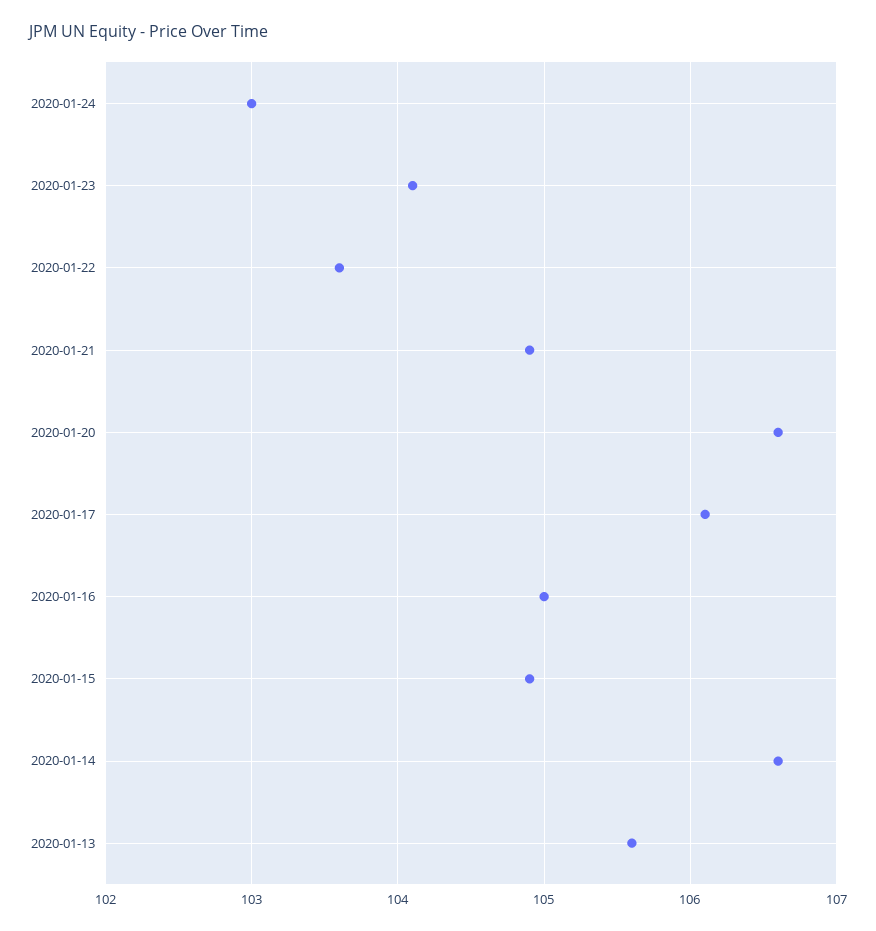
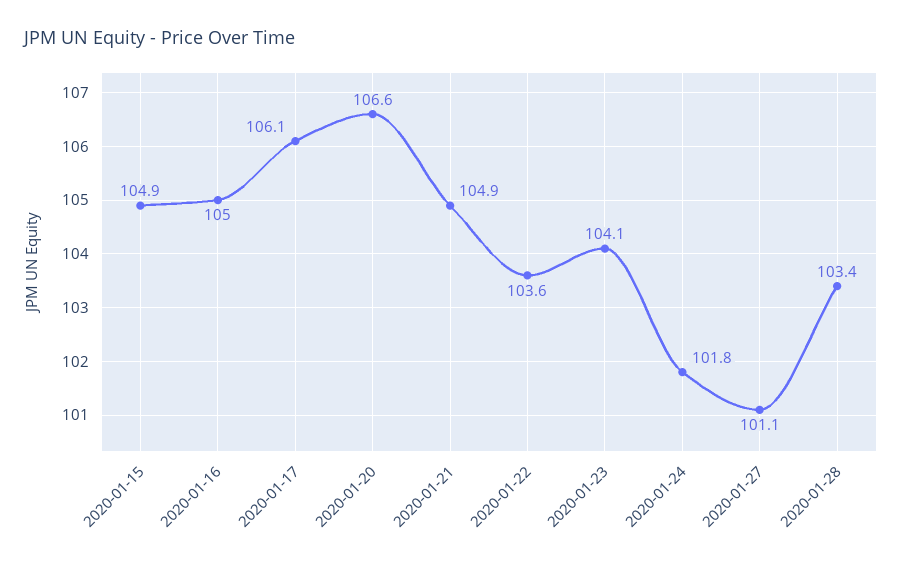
2020-01-24: 103 -> 101.8
2020-01-14: 106.6 -> none
2020-01-13: 105.6 -> none
2020-01-27: none -> 101.1
2020-01-28: none -> 103.4

